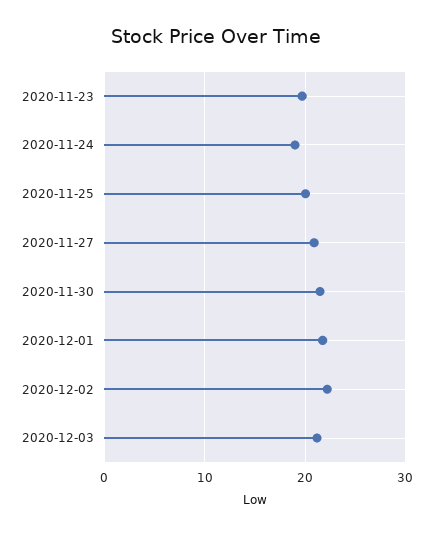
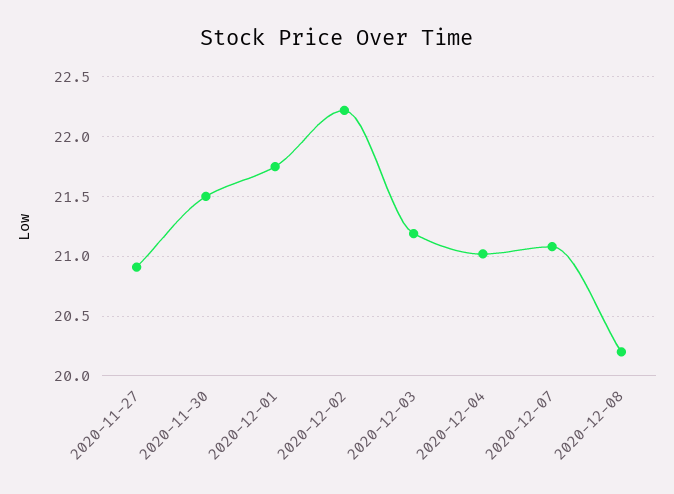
2020-11-23: 20 -> none
2020-11-24: 19 -> none
2020-11-25: 20 -> none
2020-12-04: none -> 21
2020-12-07: none -> 21.1
2020-12-08: none -> 20.2

